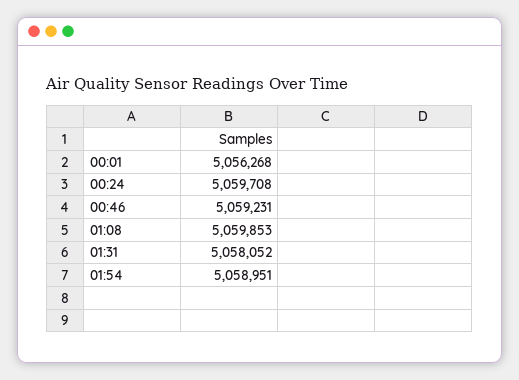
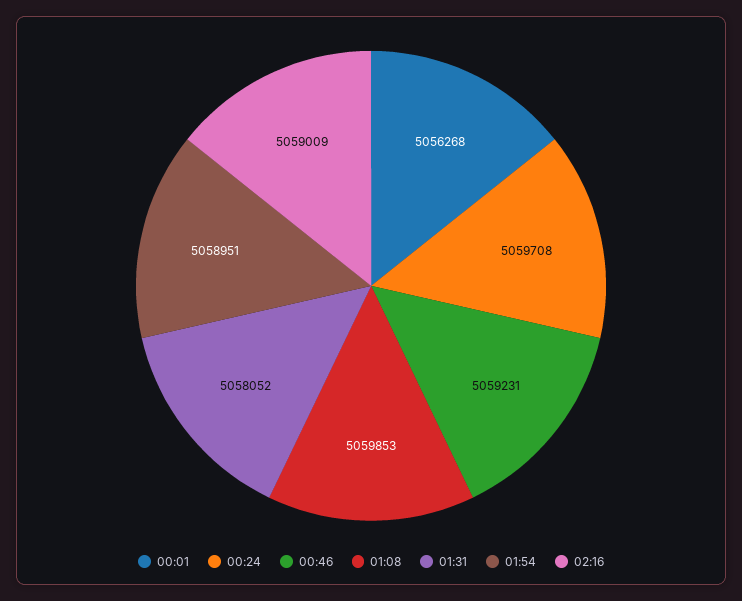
02:16: none -> 5059009

